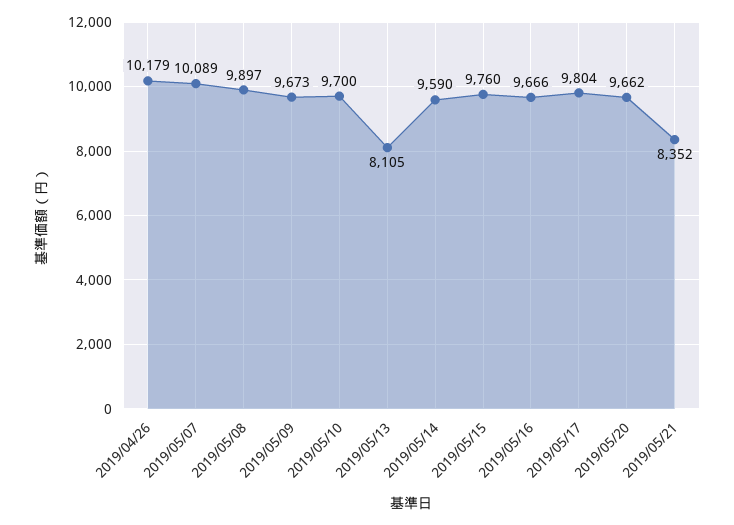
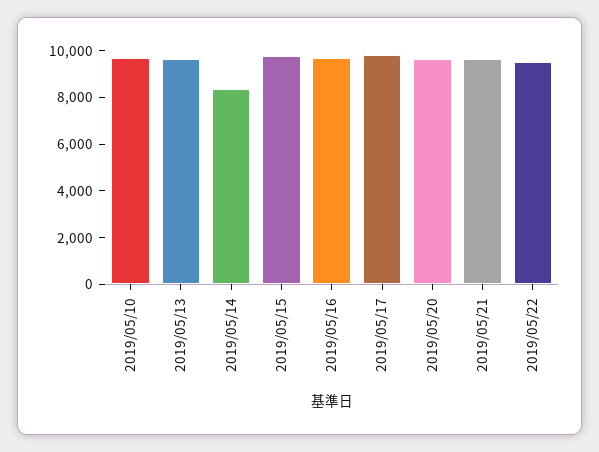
2019/04/26: 10179 -> none
2019/05/07: 10089 -> none
2019/05/08: 9897 -> none
2019/05/09: 9673 -> none
2019/05/13: 8105 -> 9500
2019/05/14: 9590 -> 8500
2019/05/21: 8352 -> 9500
2019/05/22: none -> 9500

